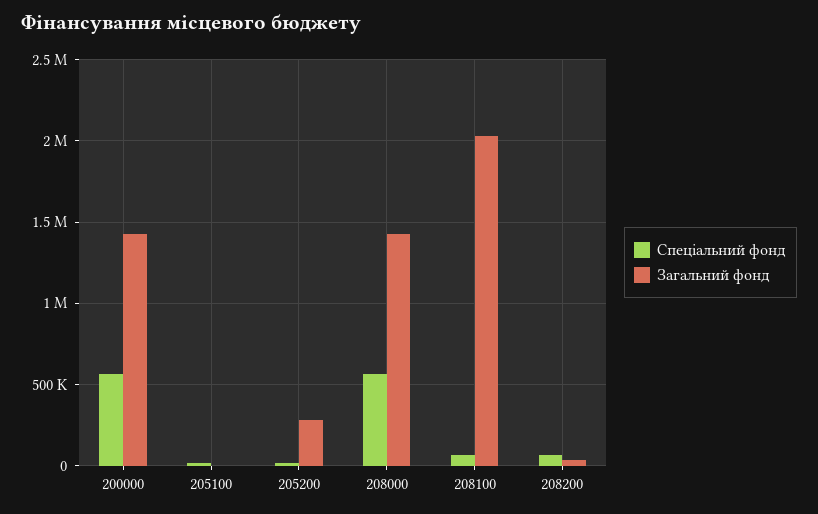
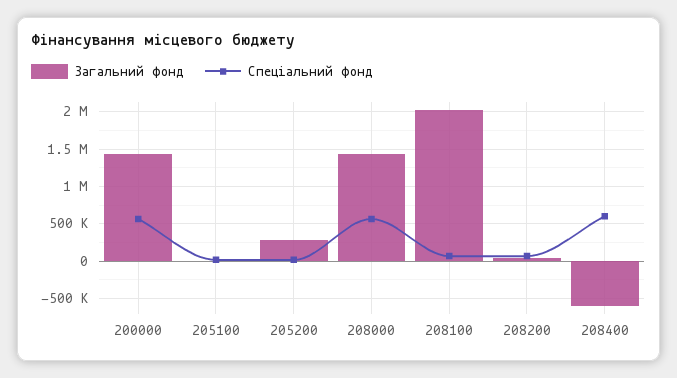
Загальний фонд, 208400: none -> -600000
Спеціальний фонд, 208400: none -> 600000

